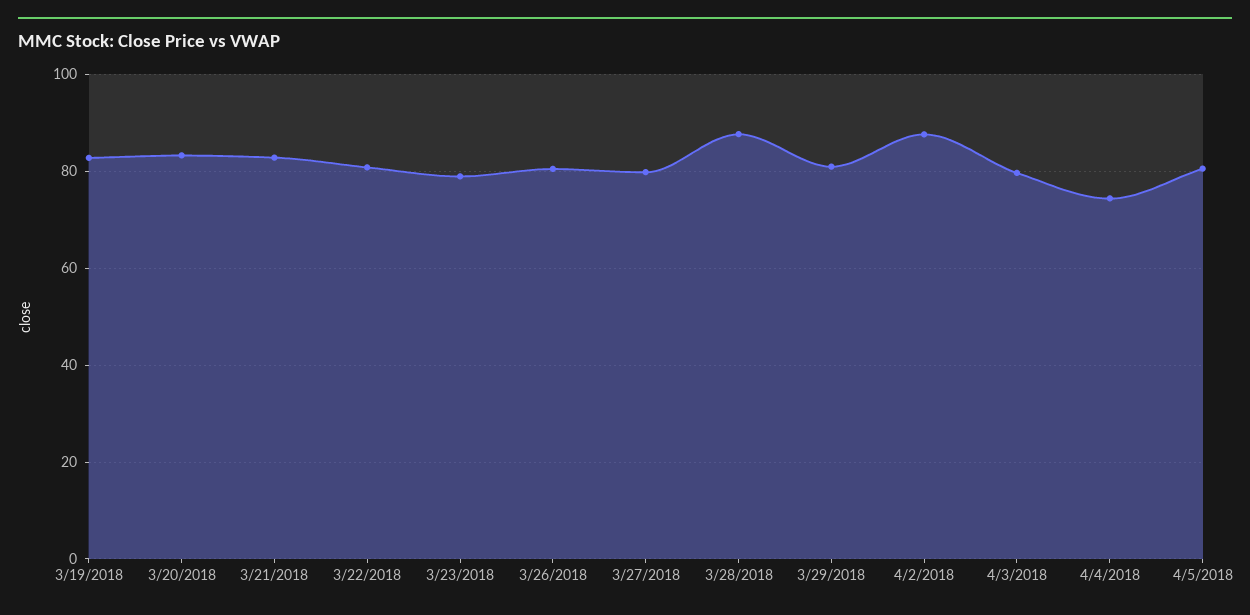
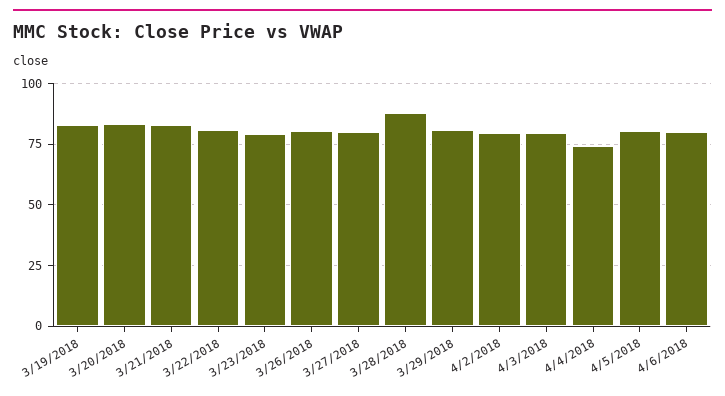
4/2/2018: 88 -> 80
4/6/2018: none -> 80

